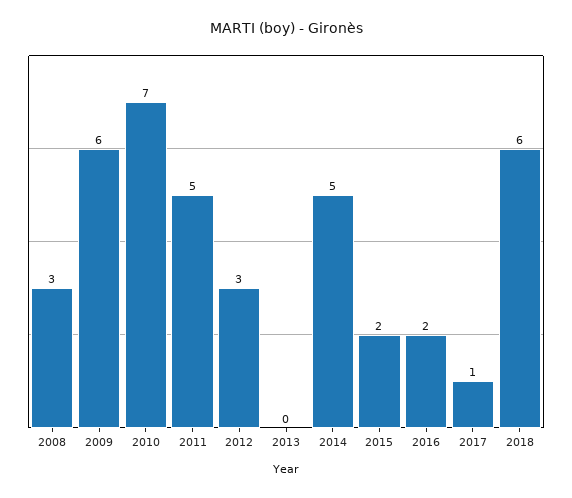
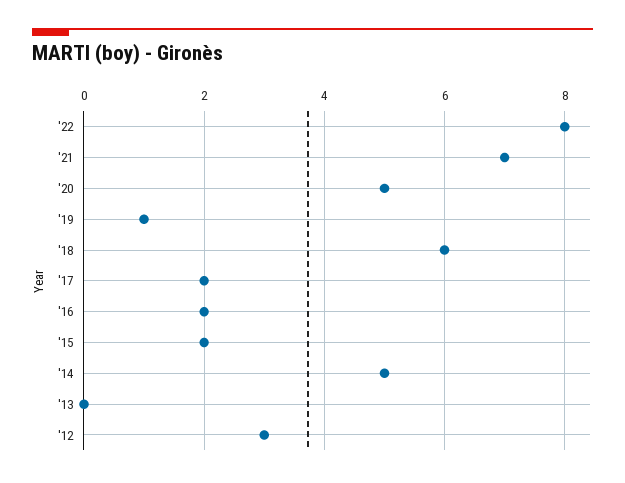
2008: 3 -> none
2009: 6 -> none
2010: 7 -> none
2011: 5 -> none
2017: 1 -> 2
'22: none -> 8
'21: none -> 7
'20: none -> 5
'19: none -> 1

